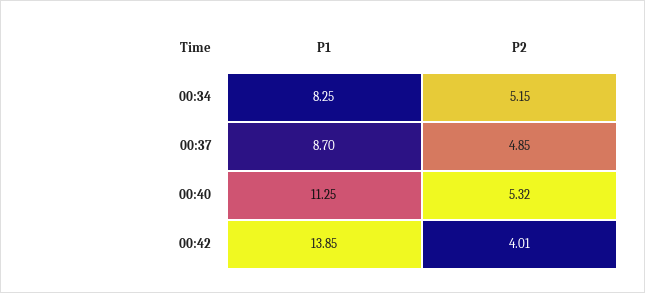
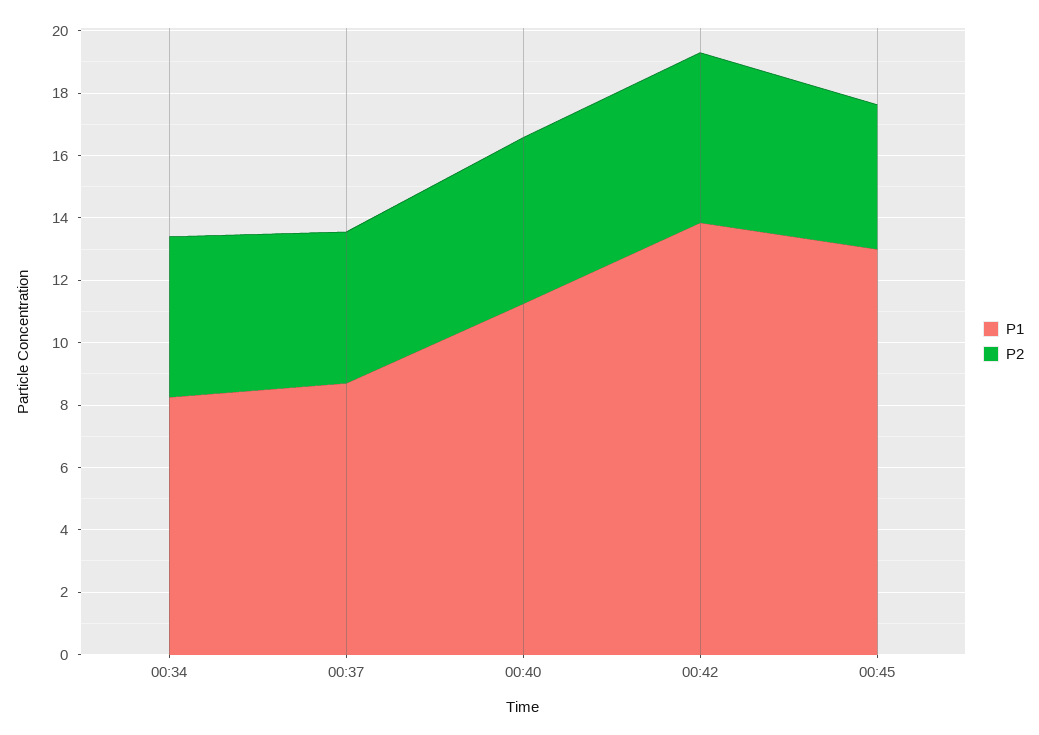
P2, 00:42: 4.01 -> 5.5
P1, 00:45: none -> 13
P2, 00:45: none -> 4.5

